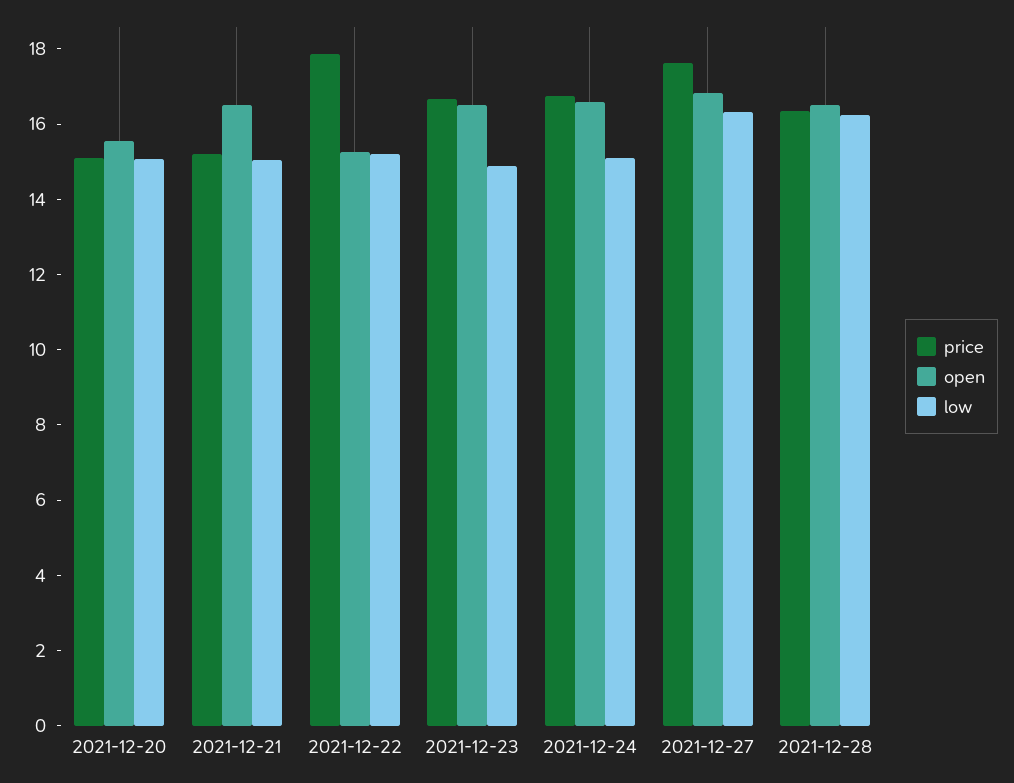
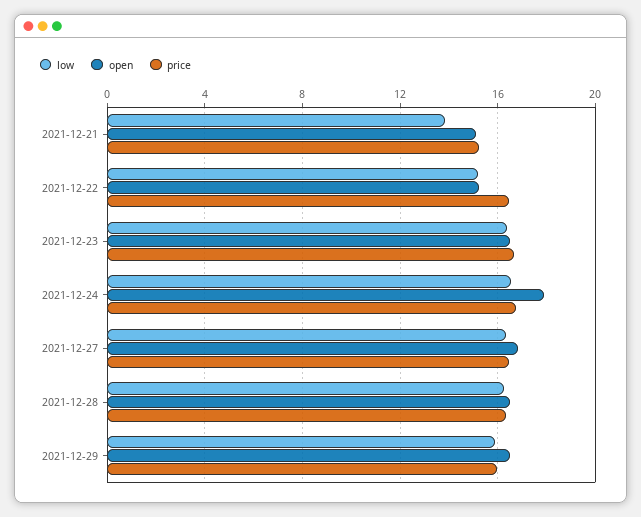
price, 2021-12-20: 15 -> none
open, 2021-12-20: 15.5 -> none
low, 2021-12-20: 15 -> none
open, 2021-12-21: 16.5 -> 15
low, 2021-12-21: 15 -> 14
price, 2021-12-22: 18 -> 16.5
low, 2021-12-23: 15 -> 16.5
open, 2021-12-24: 16.5 -> 18
low, 2021-12-24: 15 -> 16.5
price, 2021-12-27: 17.5 -> 16.5
low, 2021-12-29: none -> 16
open, 2021-12-29: none -> 16.5
price, 2021-12-29: none -> 16

